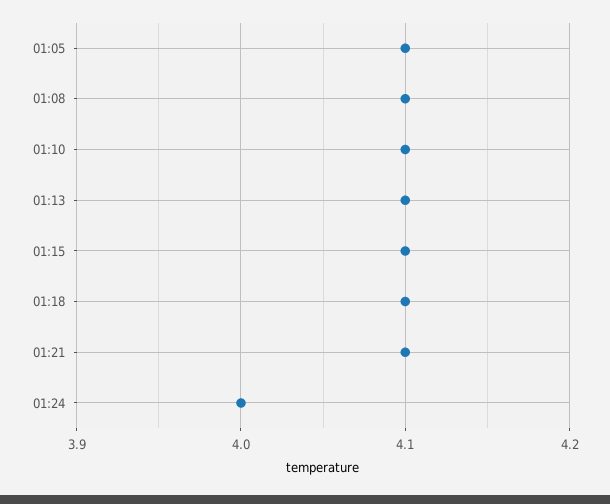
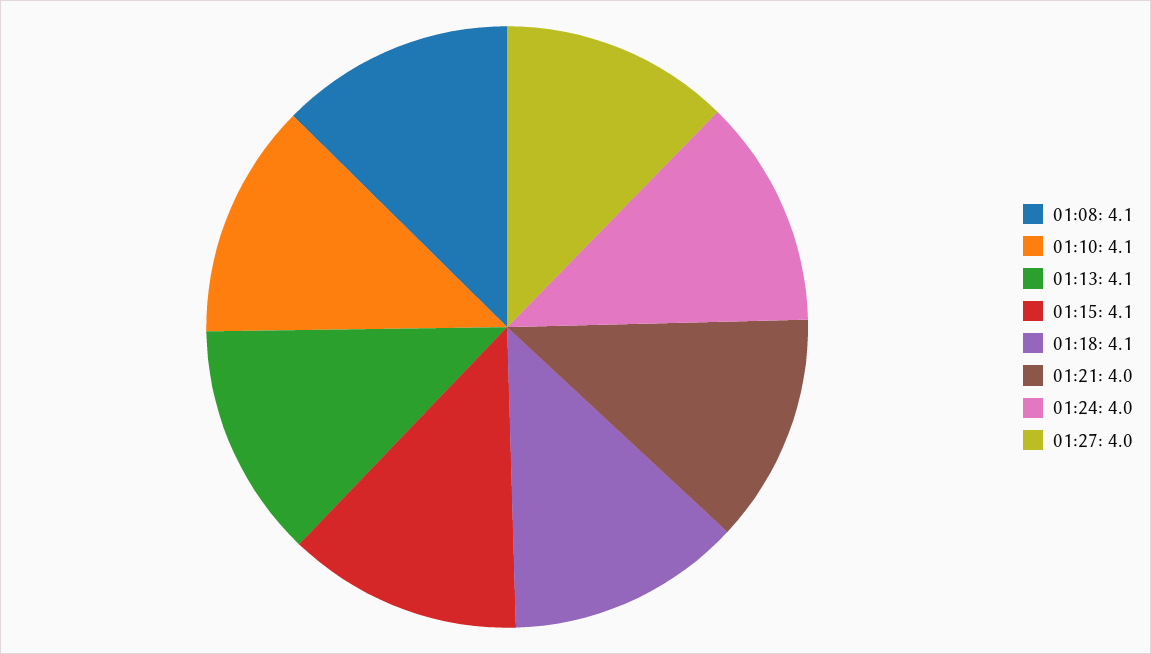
01:05: 4.1 -> none
01:21: 4.1 -> 4
01:27: none -> 4

